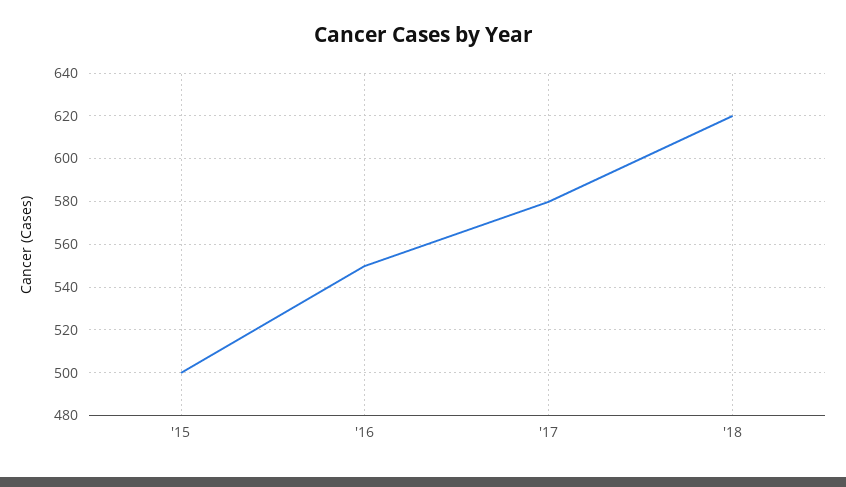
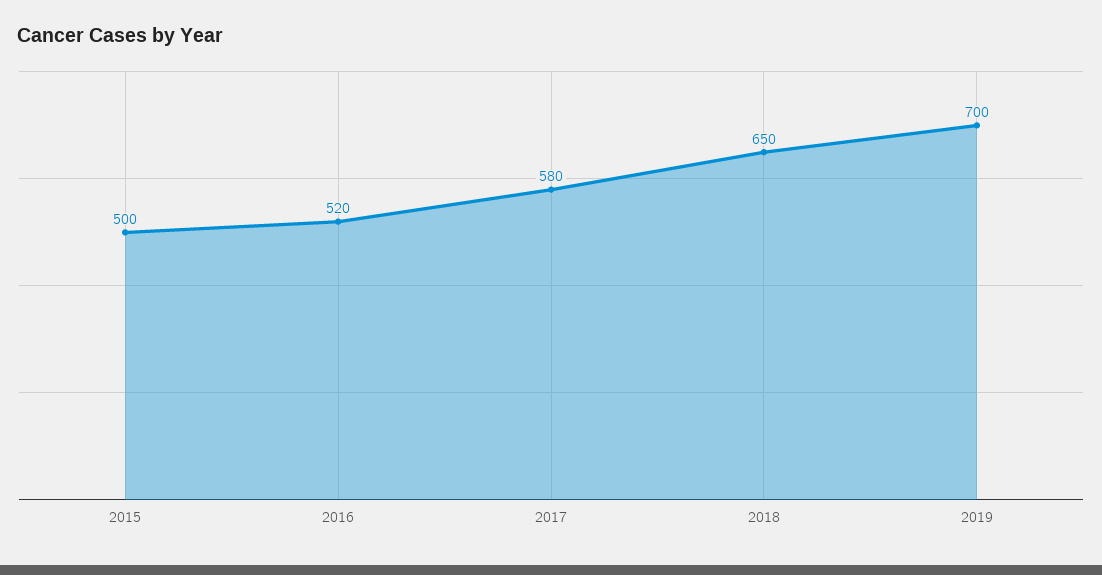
'16: 550 -> 520
'18: 620 -> 650
2019: none -> 700

